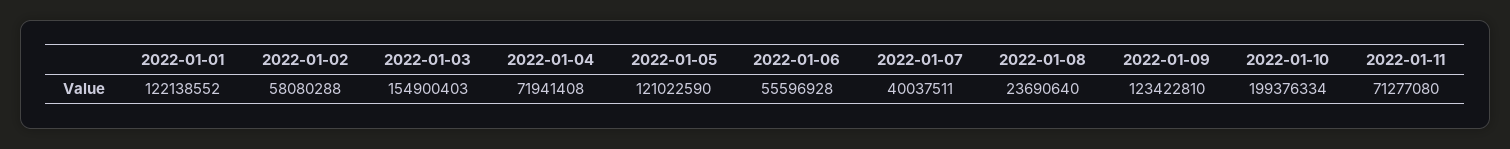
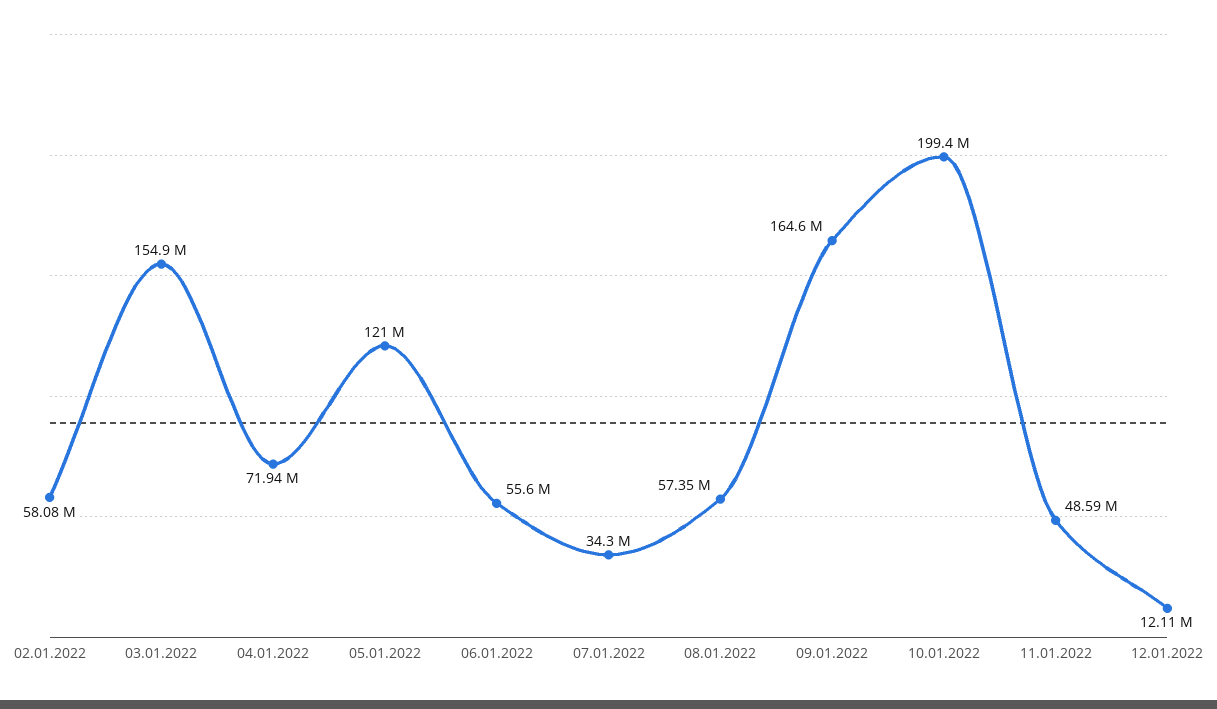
2022-01-01: 122138552 -> none
2022-01-07: 40037511 -> 34300000
2022-01-08: 23690640 -> 57350000
2022-01-09: 123422810 -> 164600000
2022-01-11: 71277080 -> 48590000
12.01.2022: none -> 12110000

